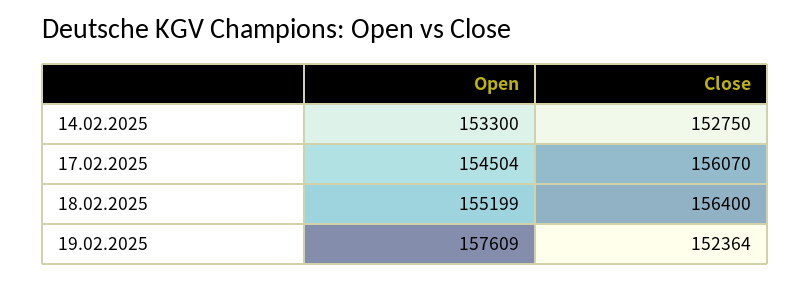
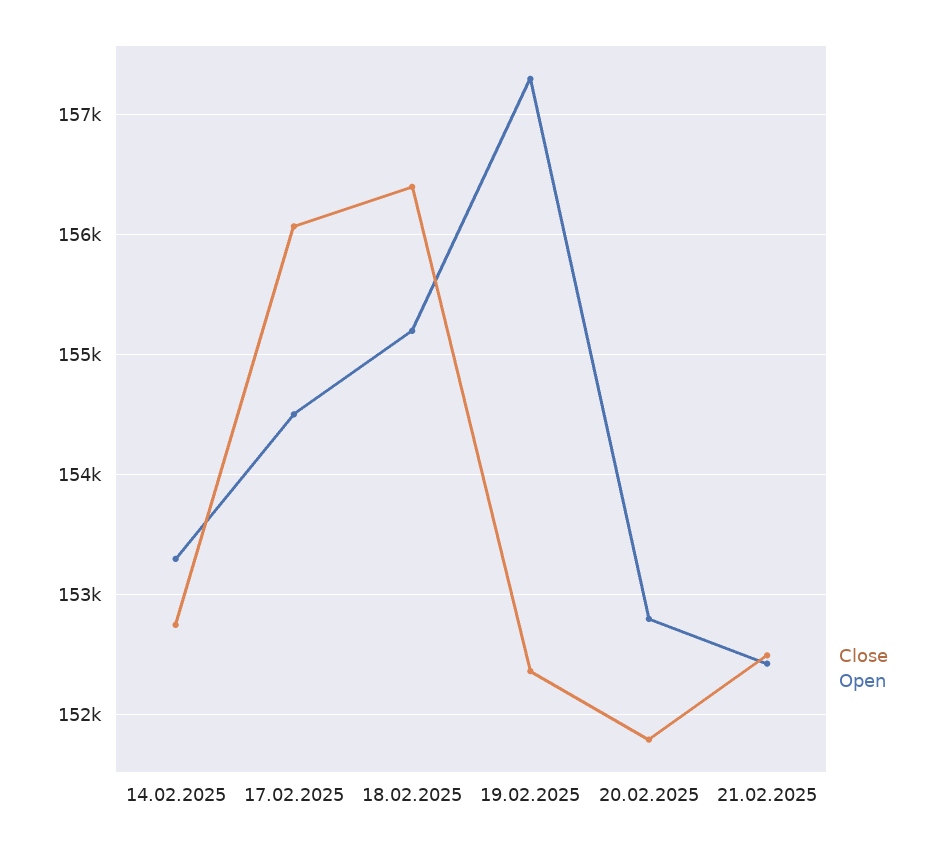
Open, 19.02.2025: 157609 -> 157300
Close, 20.02.2025: none -> 151800
Open, 20.02.2025: none -> 152800
Close, 21.02.2025: none -> 152500
Open, 21.02.2025: none -> 152400

